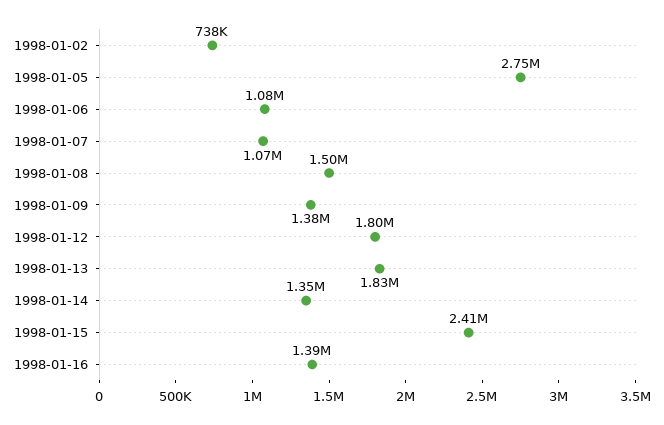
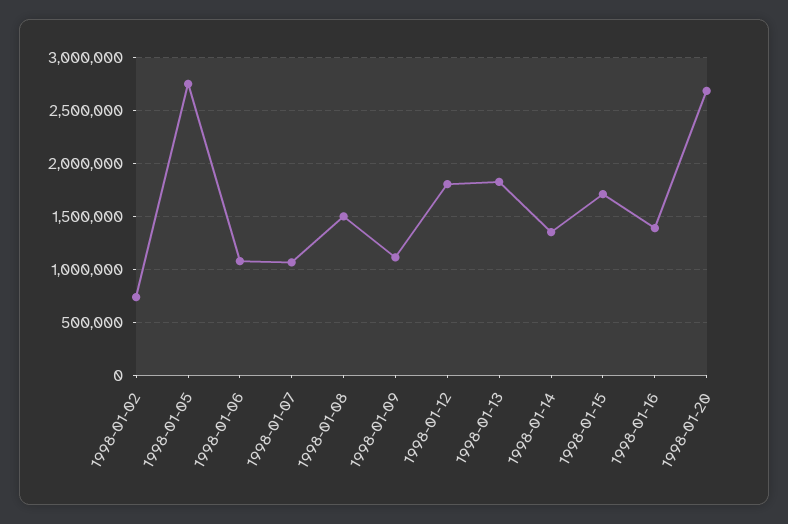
1998-01-09: 1380000 -> 1100000
1998-01-15: 2410000 -> 1700000
1998-01-20: none -> 2700000

